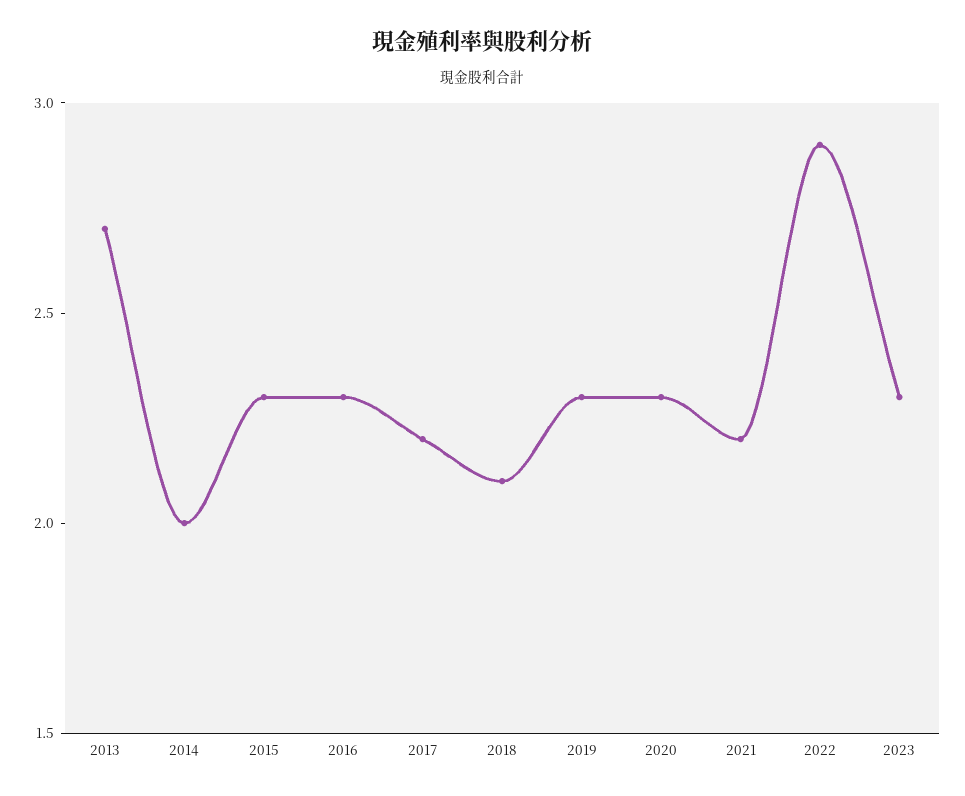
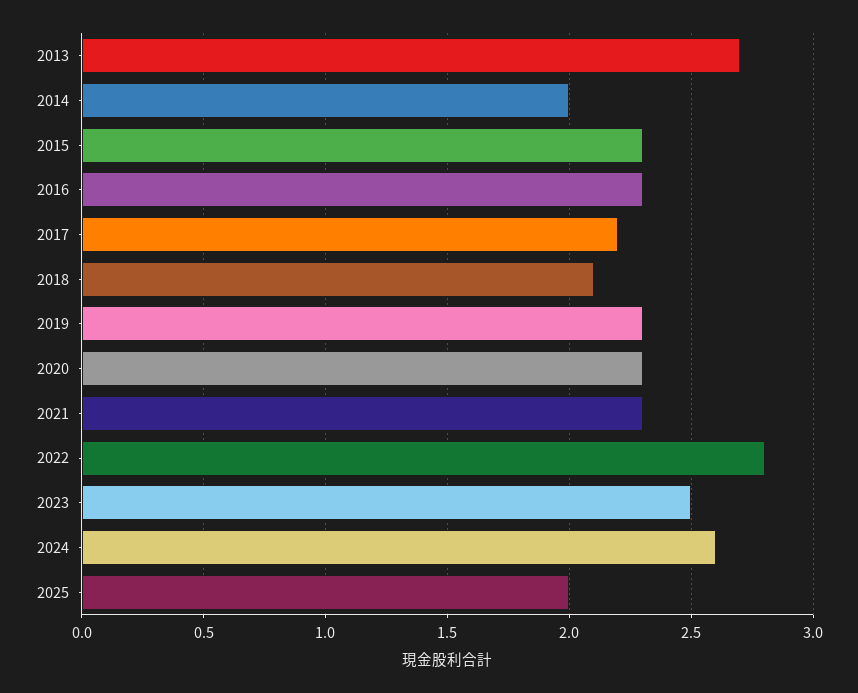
2021: 2.2 -> 2.3
2022: 2.9 -> 2.8
2023: 2.3 -> 2.5
2024: none -> 2.6
2025: none -> 2

